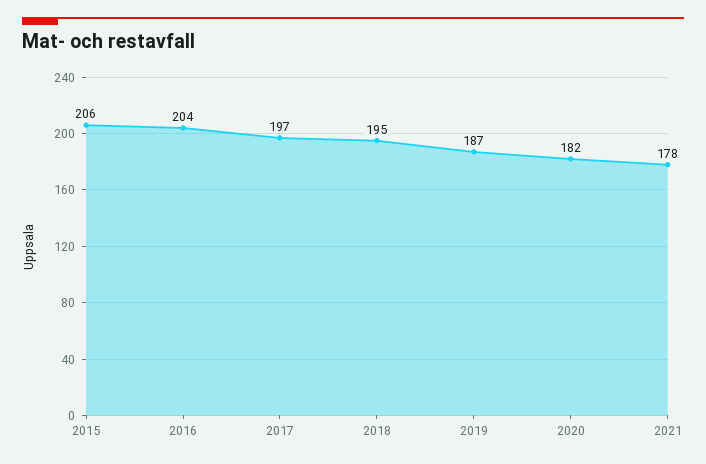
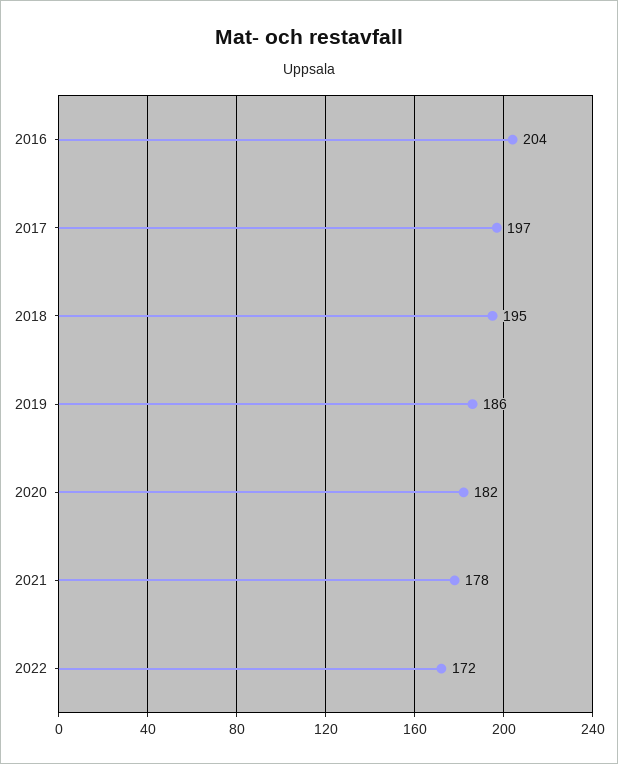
2015: 206 -> none
2019: 187 -> 186
2022: none -> 172

